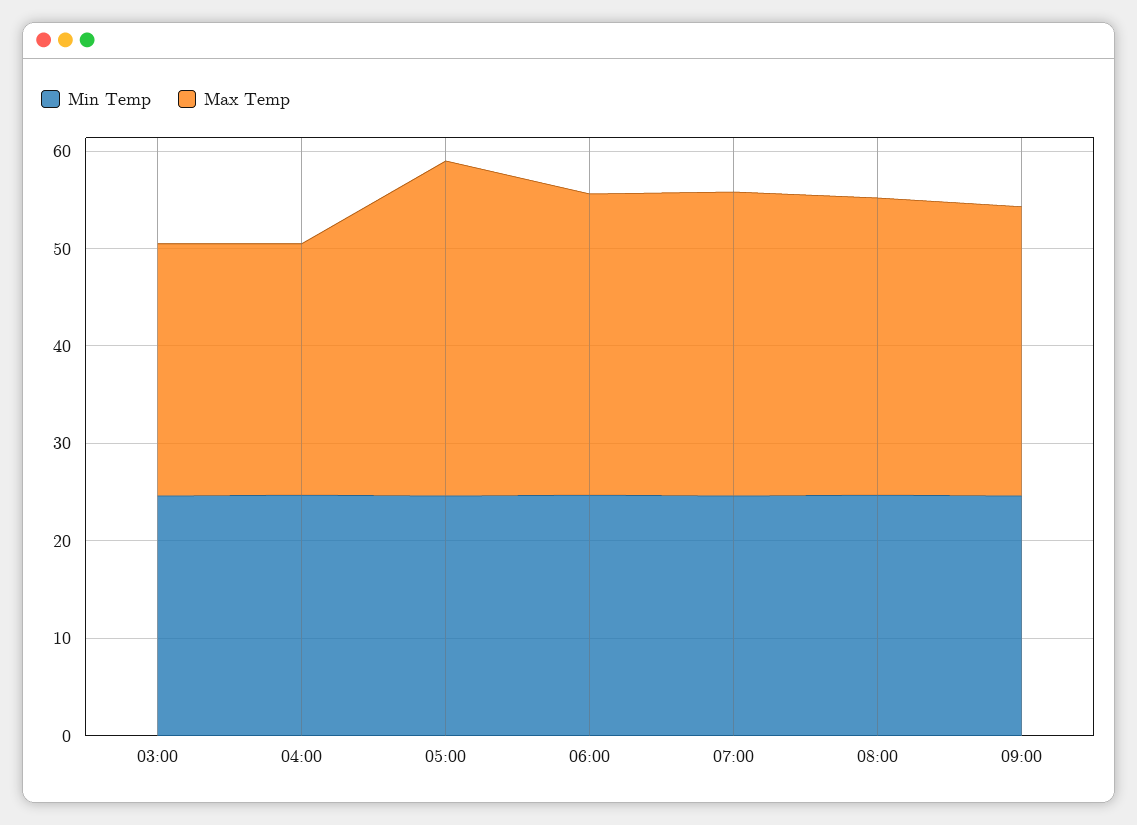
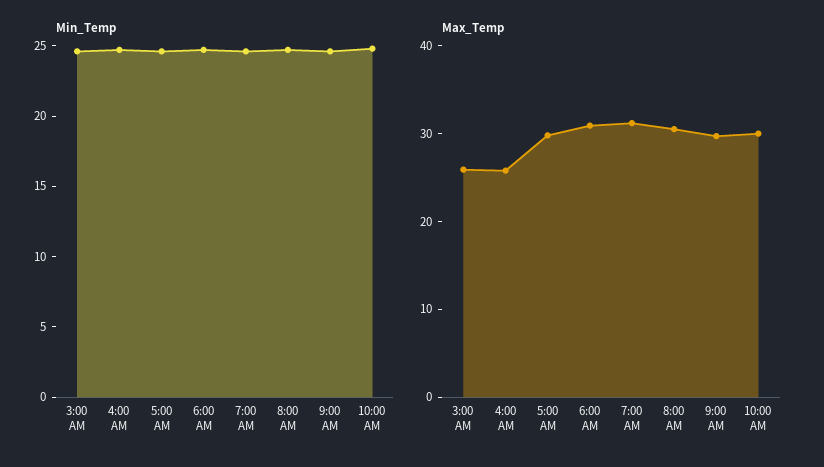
Max Temp, 05:00: 34 -> 30
Min Temp, 10:00 AM: none -> 25
Max Temp, 10:00 AM: none -> 30

